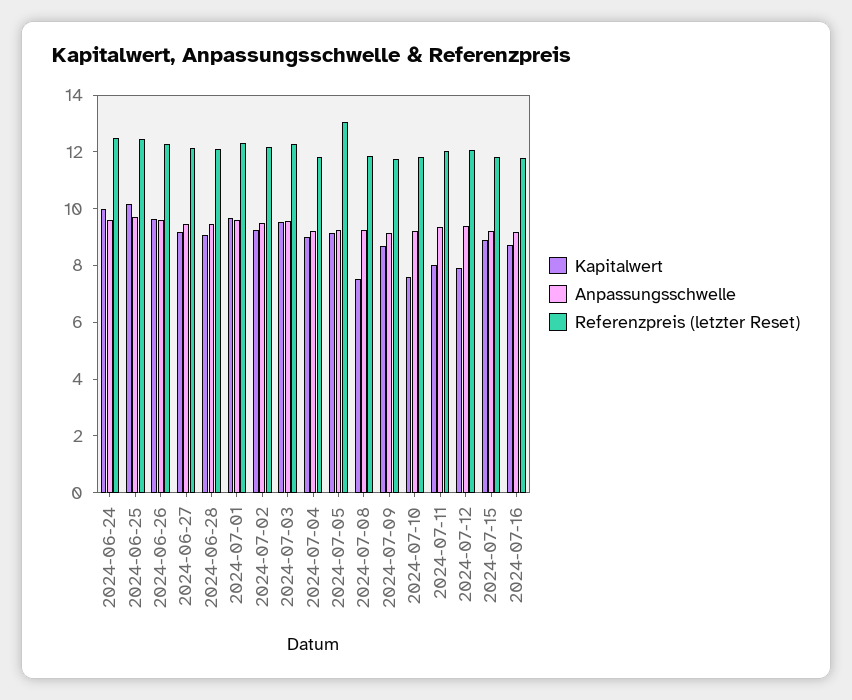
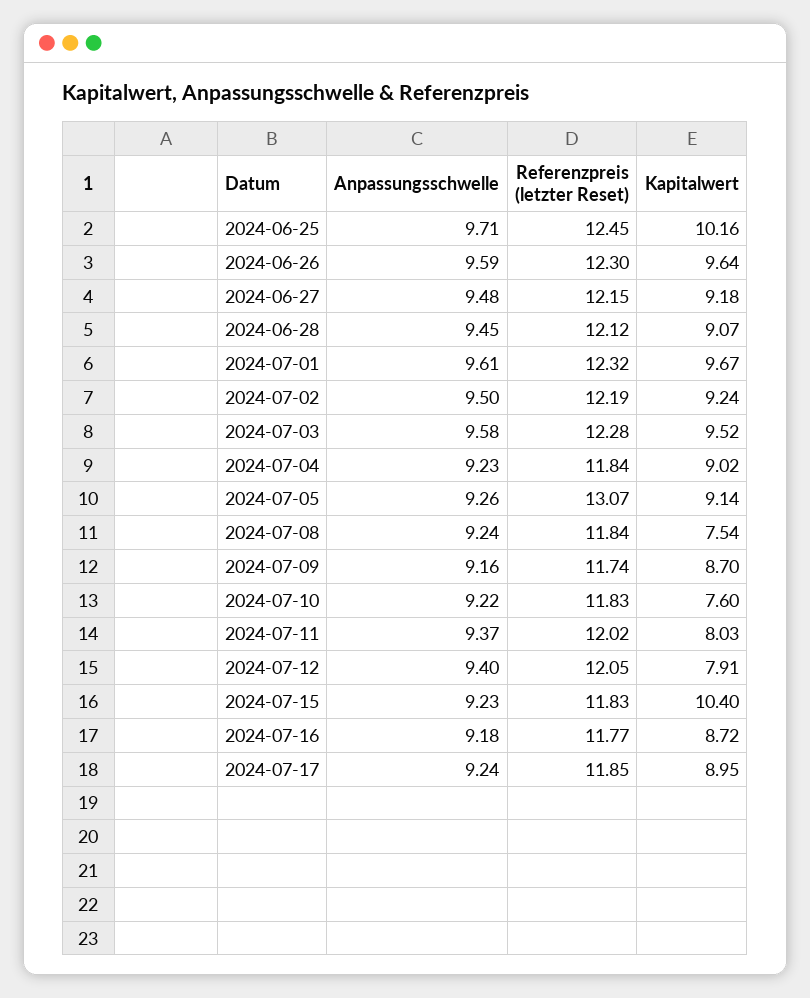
Kapitalwert, 2024-06-24: 10 -> none
Anpassungsschwelle, 2024-06-24: 9.5 -> none
Referenzpreis (letzter Reset), 2024-06-24: 12.5 -> none
Kapitalwert, 2024-07-15: 9 -> 10.4
Anpassungsschwelle, 2024-07-17: none -> 9.24
Referenzpreis (letzter Reset), 2024-07-17: none -> 11.85
Kapitalwert, 2024-07-17: none -> 8.95

